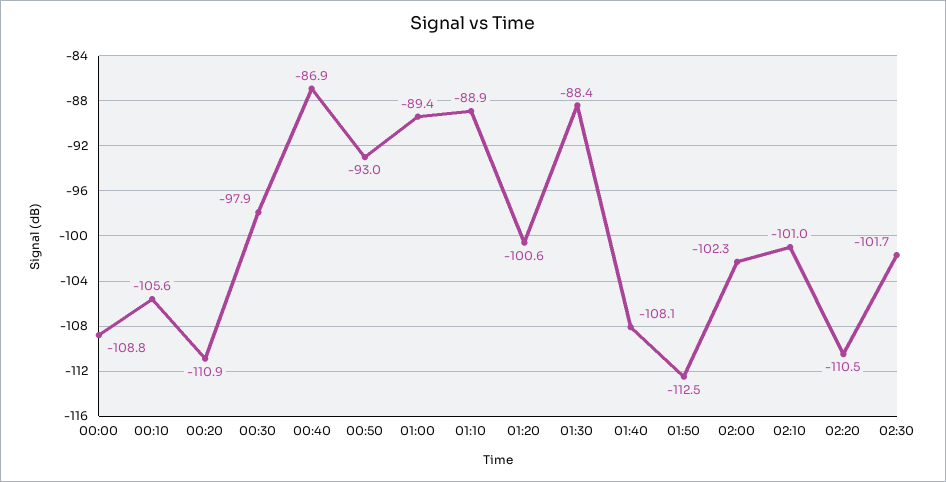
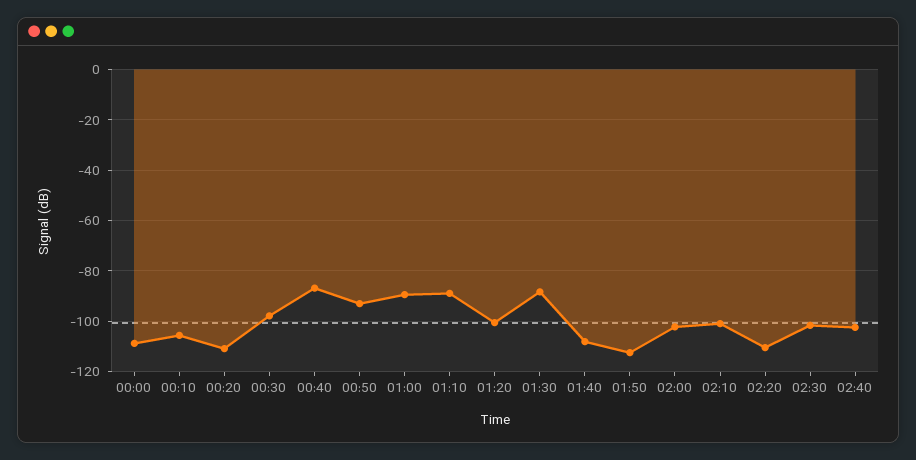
02:40: none -> -102.5

